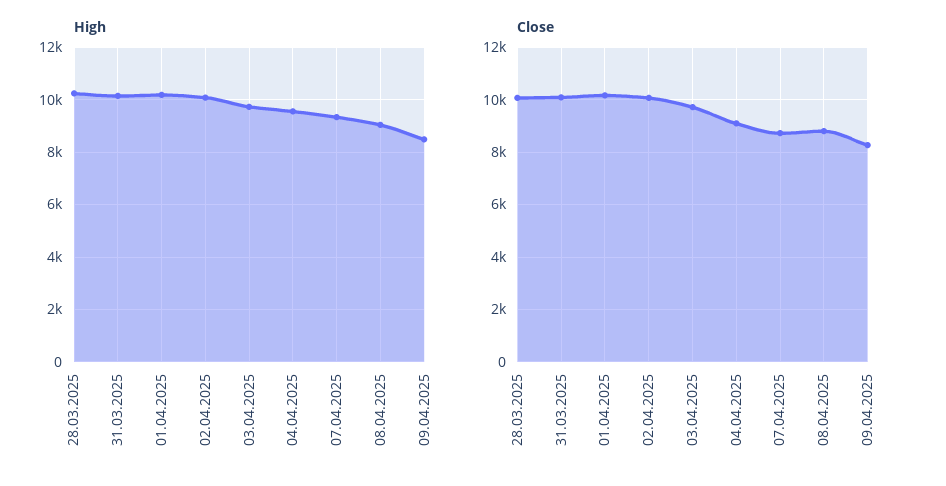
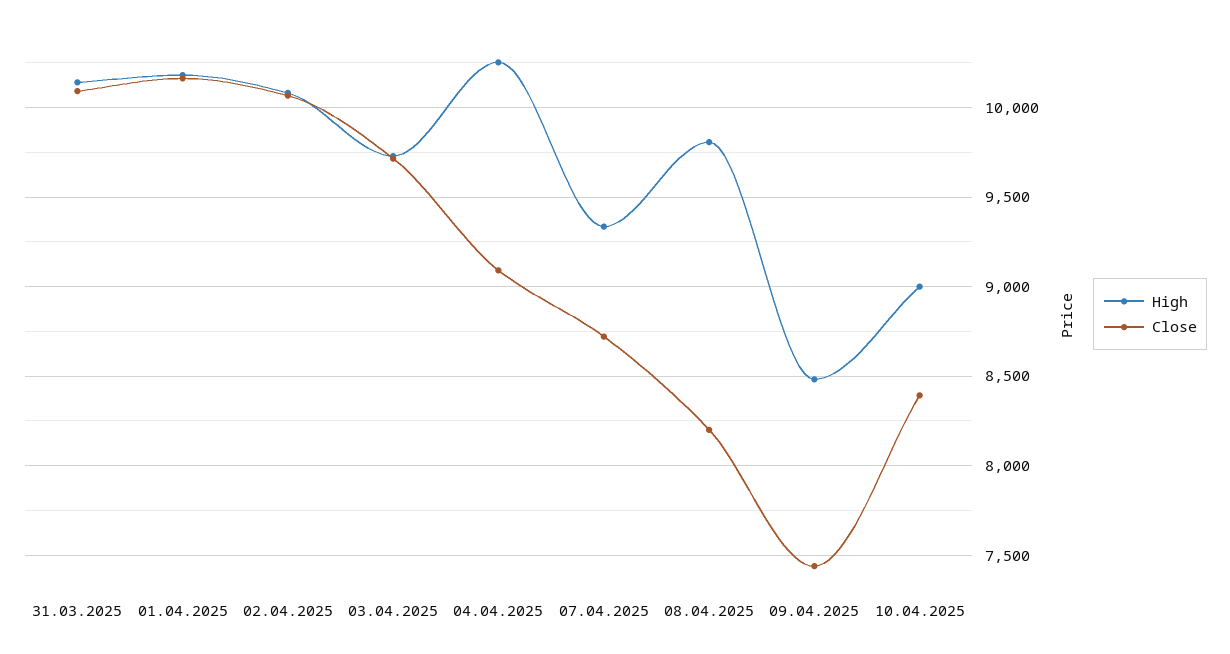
High, 28.03.2025: 10250 -> none
High, 04.04.2025: 9500 -> 10250
High, 08.04.2025: 9000 -> 9800
Close, 28.03.2025: 10000 -> none
Close, 08.04.2025: 8750 -> 8200
Close, 09.04.2025: 8250 -> 7450
High, 10.04.2025: none -> 9000
Close, 10.04.2025: none -> 8400

